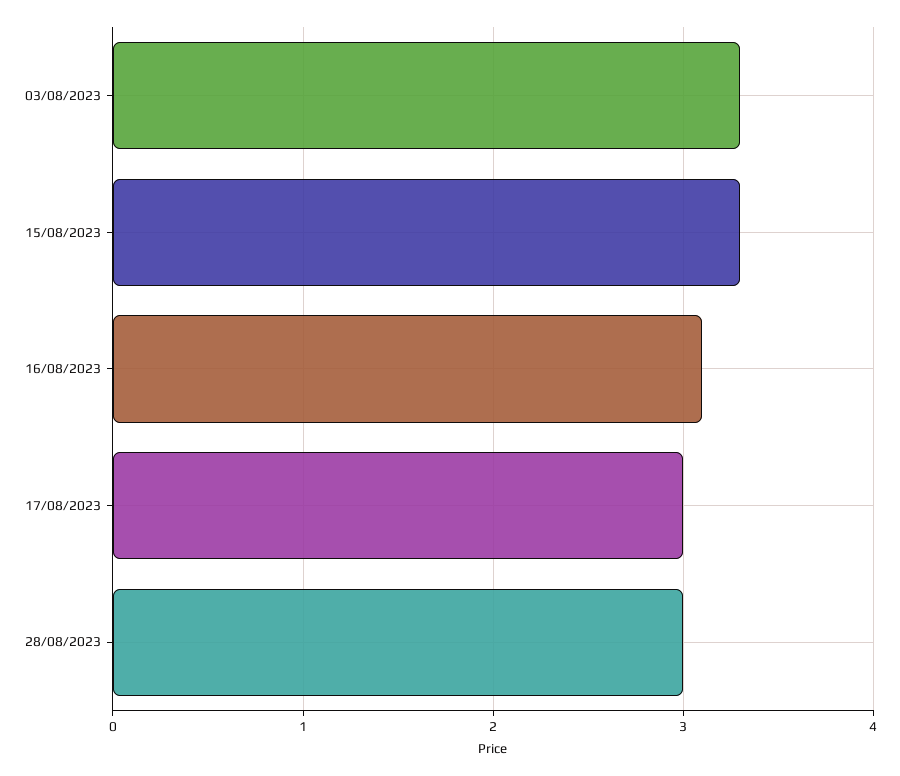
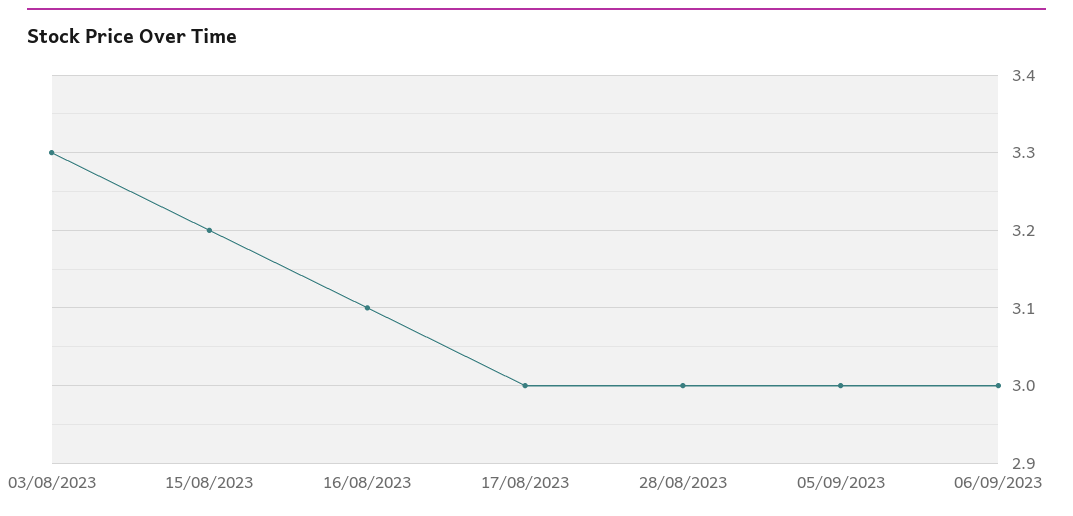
15/08/2023: 3.3 -> 3.2
05/09/2023: none -> 3
06/09/2023: none -> 3

